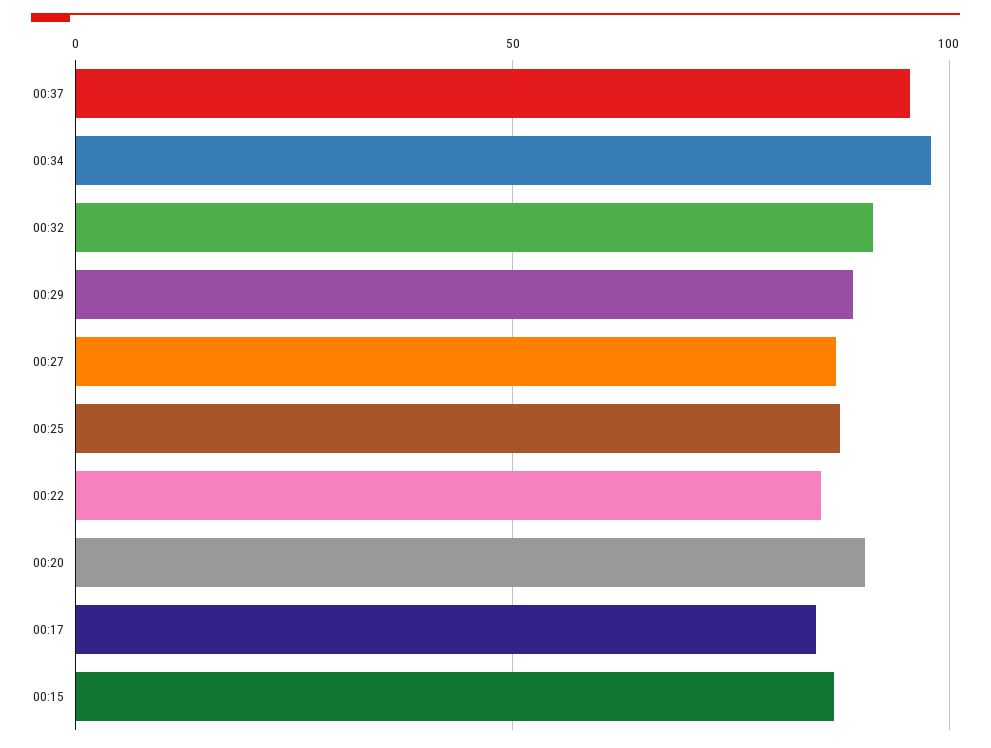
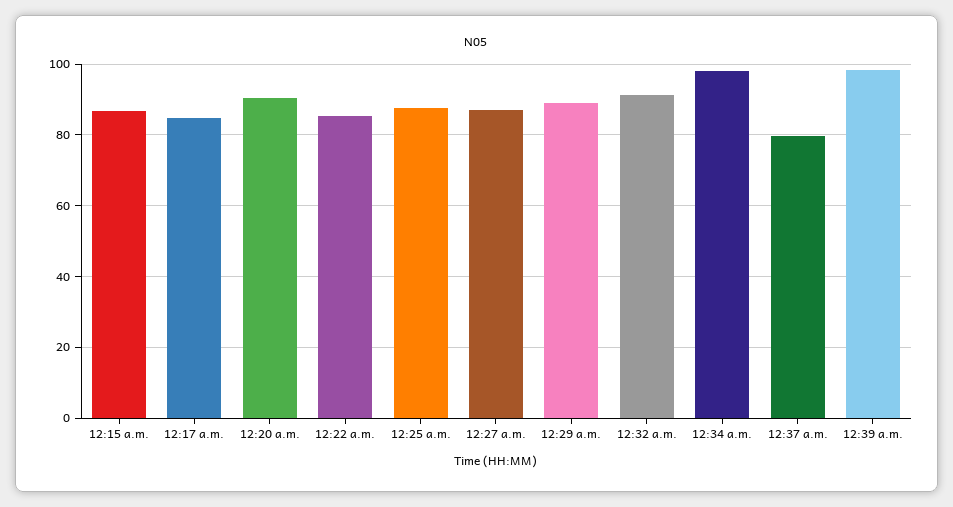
00:37: 95 -> 80
12:39 a.m.: none -> 98

